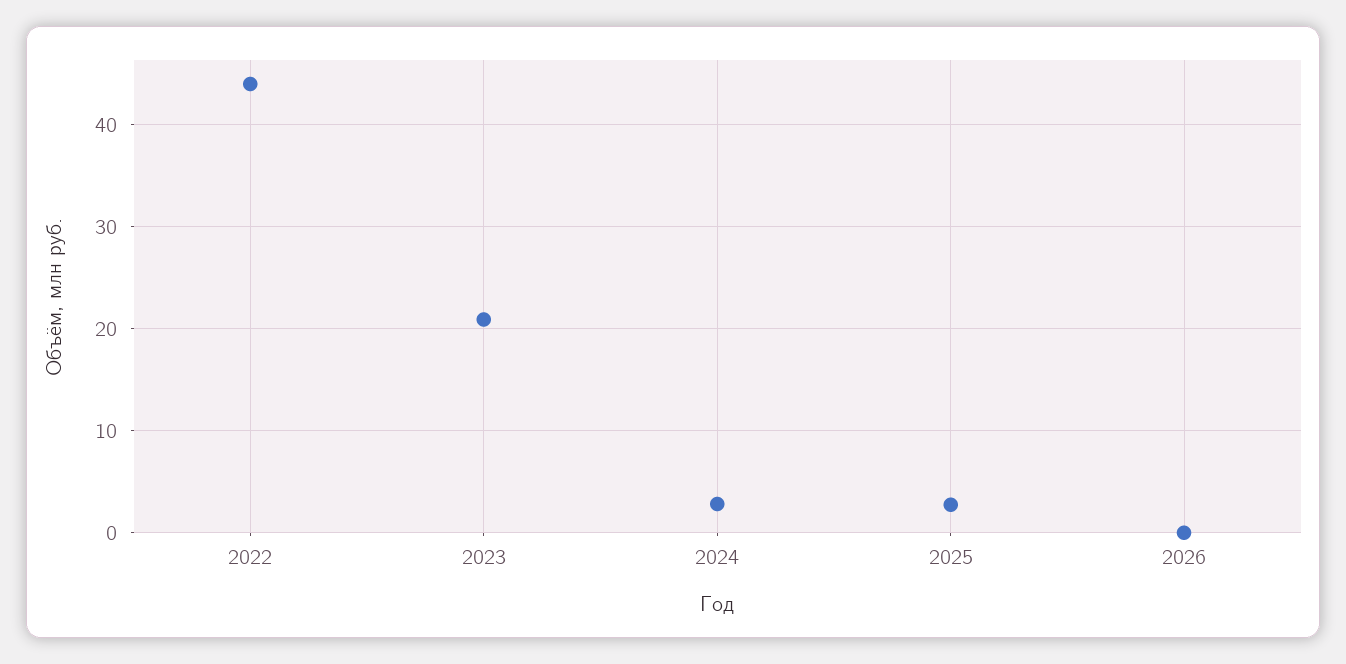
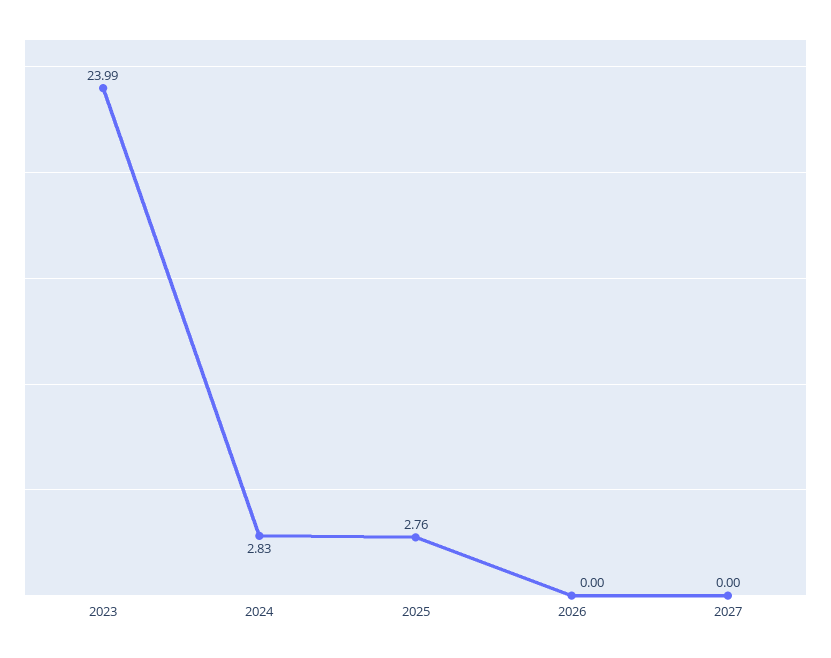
2022: 44 -> none
2023: 21 -> 23.99
2027: none -> 0

